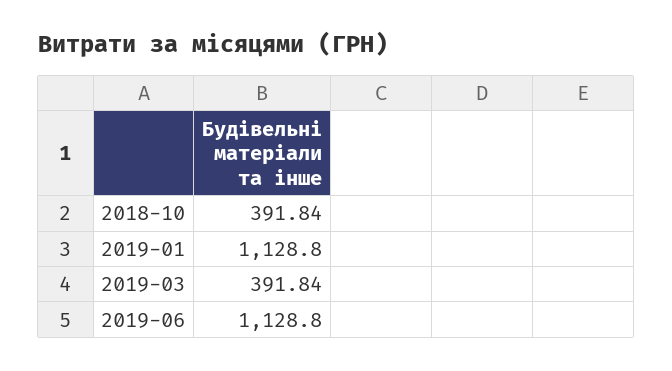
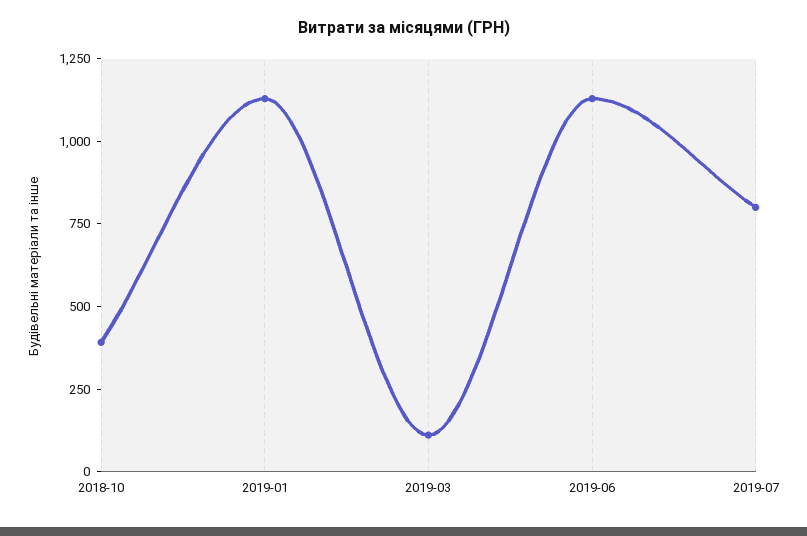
2019-03: 391.84 -> 100
2019-07: none -> 800

